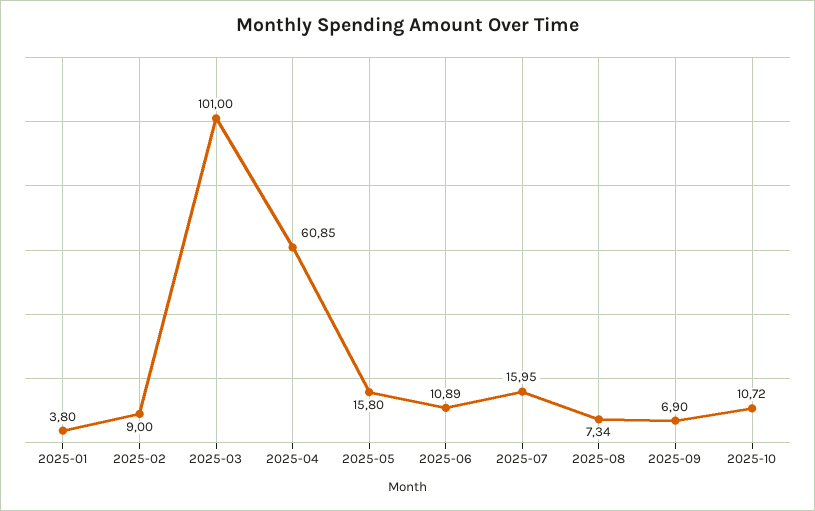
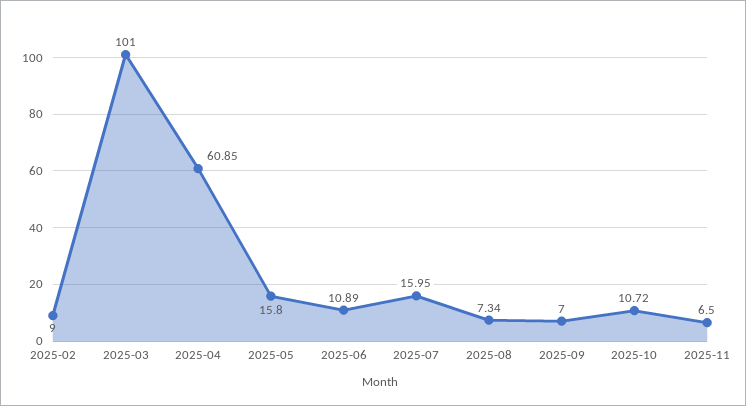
2025-01: 3.8 -> none
2025-09: 6.9 -> 7
2025-11: none -> 6.5

